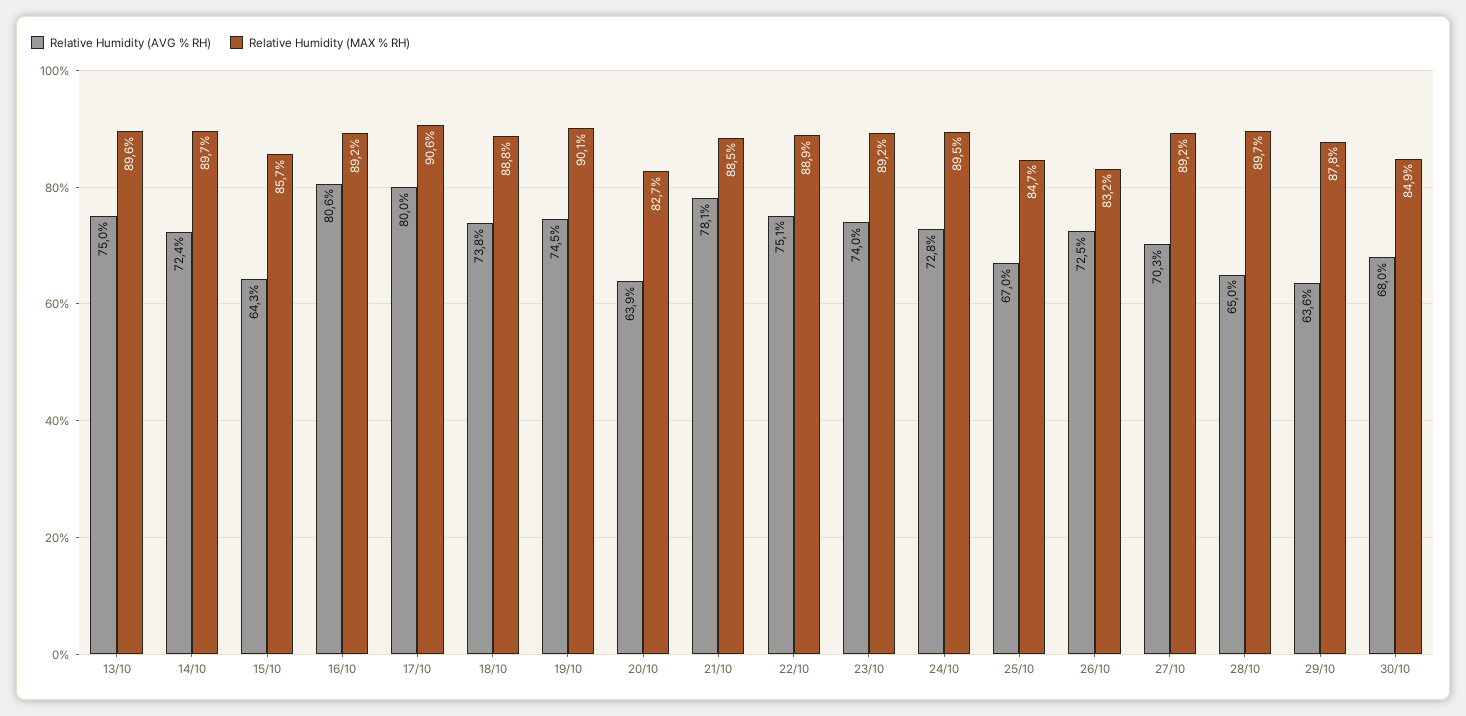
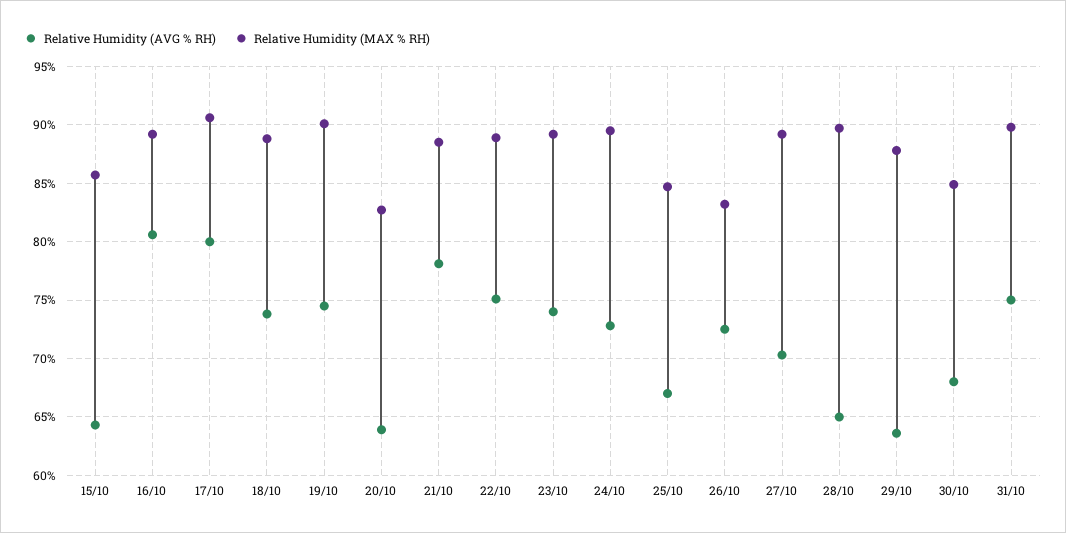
Relative Humidity (AVG % RH), 13/10: 75 -> none
Relative Humidity (MAX % RH), 13/10: 89.6 -> none
Relative Humidity (AVG % RH), 14/10: 72.4 -> none
Relative Humidity (MAX % RH), 14/10: 89.7 -> none
Relative Humidity (AVG % RH), 31/10: none -> 75
Relative Humidity (MAX % RH), 31/10: none -> 90

